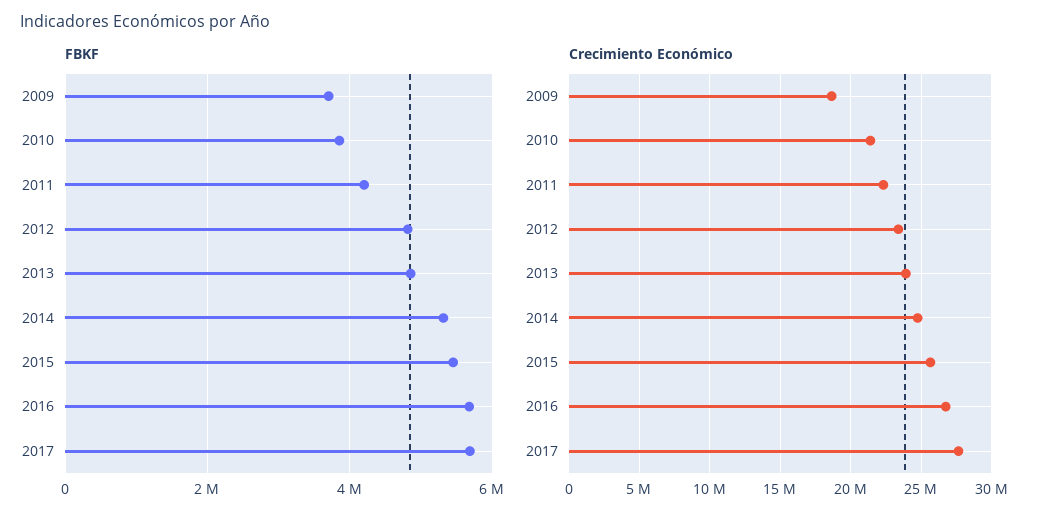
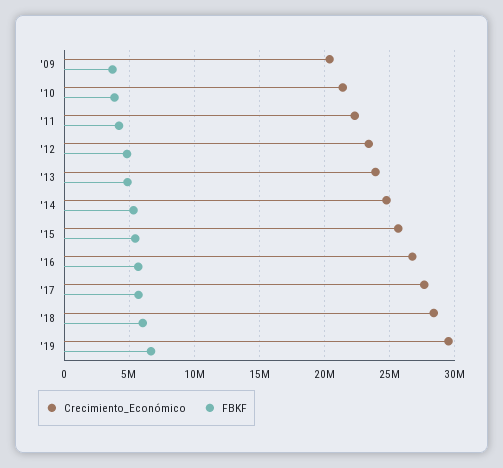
Crecimiento Económico, 2009: 18500000 -> 20500000
Crecimiento Económico, '18: none -> 28500000
FBKF, '18: none -> 6000000
Crecimiento Económico, '19: none -> 29500000
FBKF, '19: none -> 6500000

